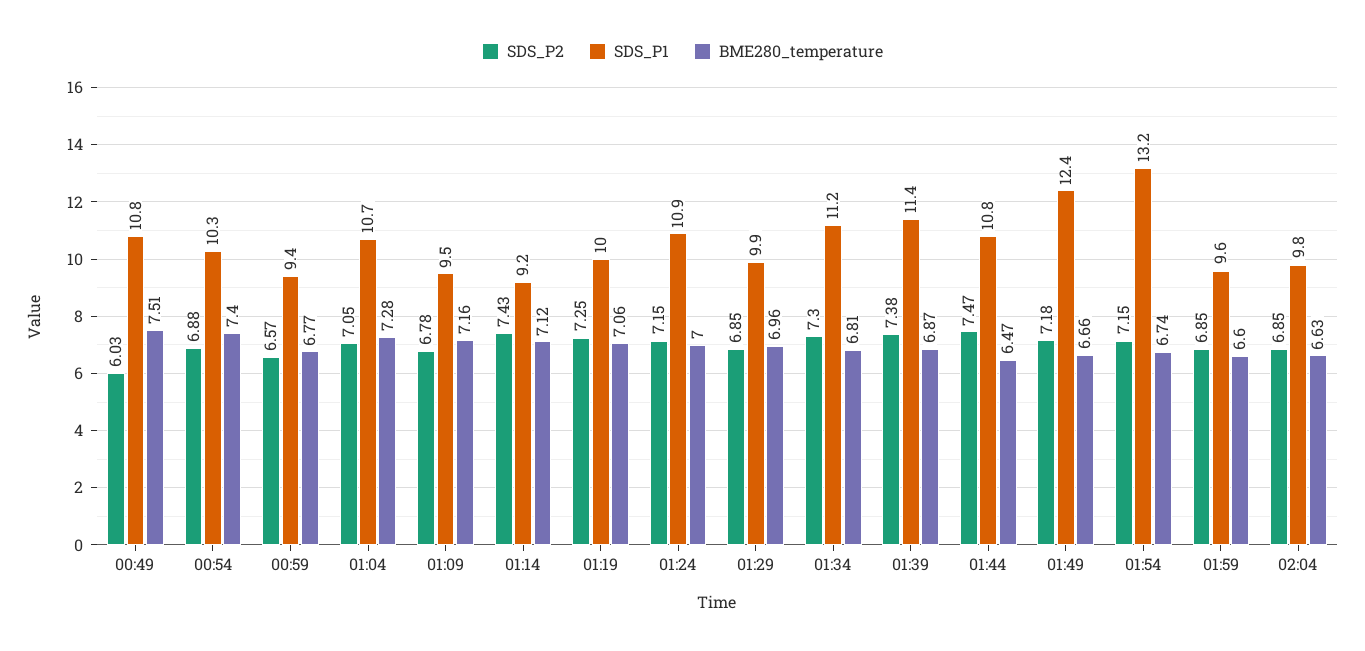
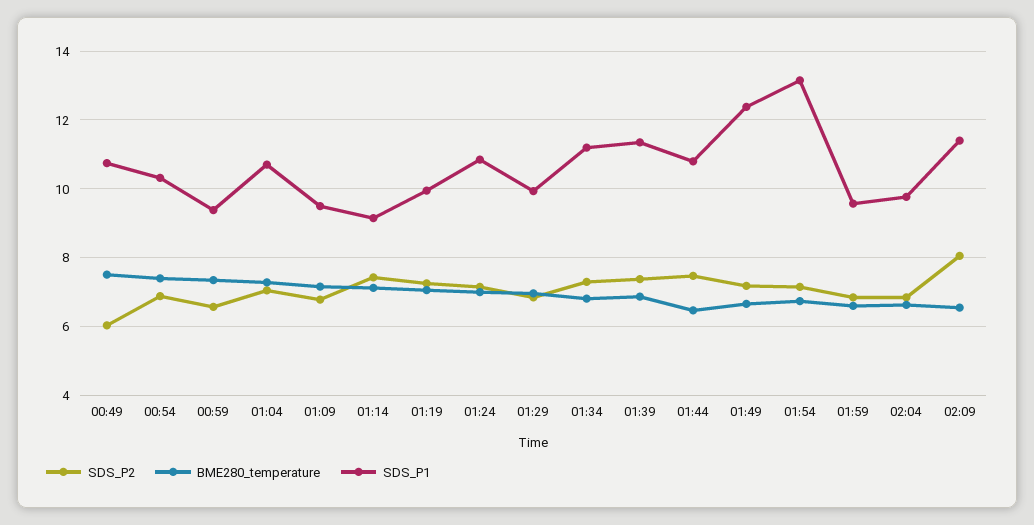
BME280_temperature, 00:59: 6.77 -> 7.4
SDS_P2, 02:09: none -> 8
BME280_temperature, 02:09: none -> 6.6
SDS_P1, 02:09: none -> 11.4

